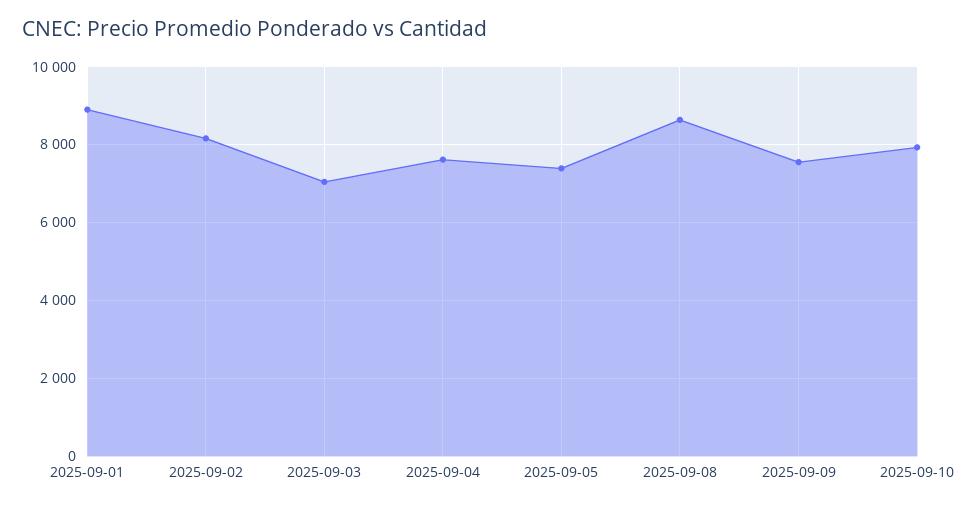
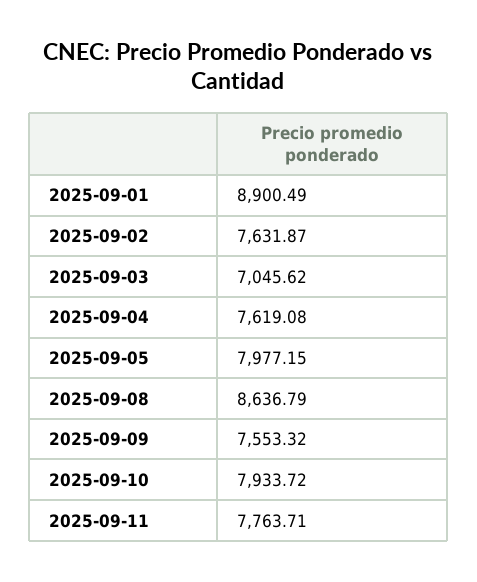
2025-09-02: 8200 -> 7631.87
2025-09-05: 7400 -> 7977.15
2025-09-11: none -> 7763.71

